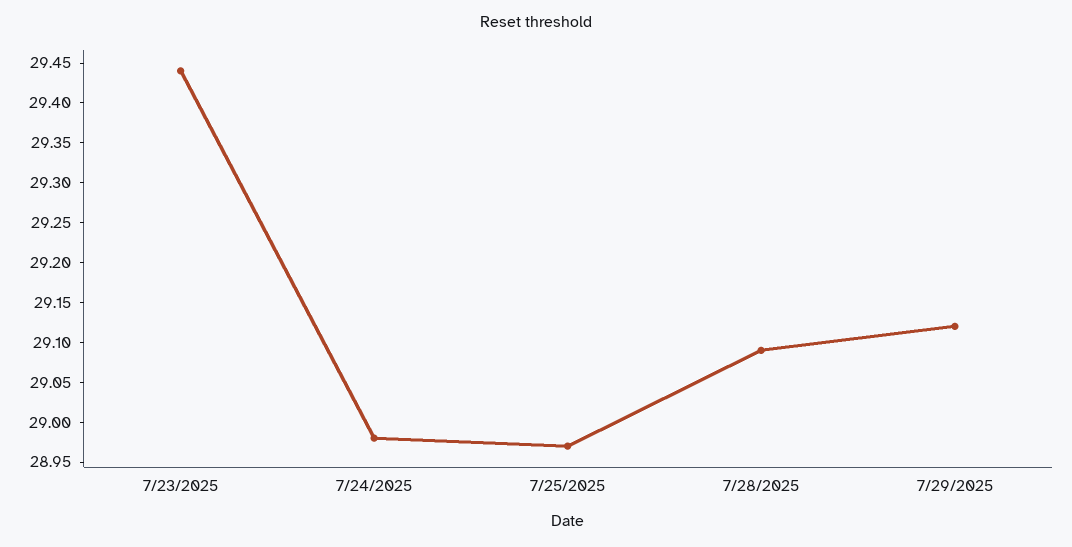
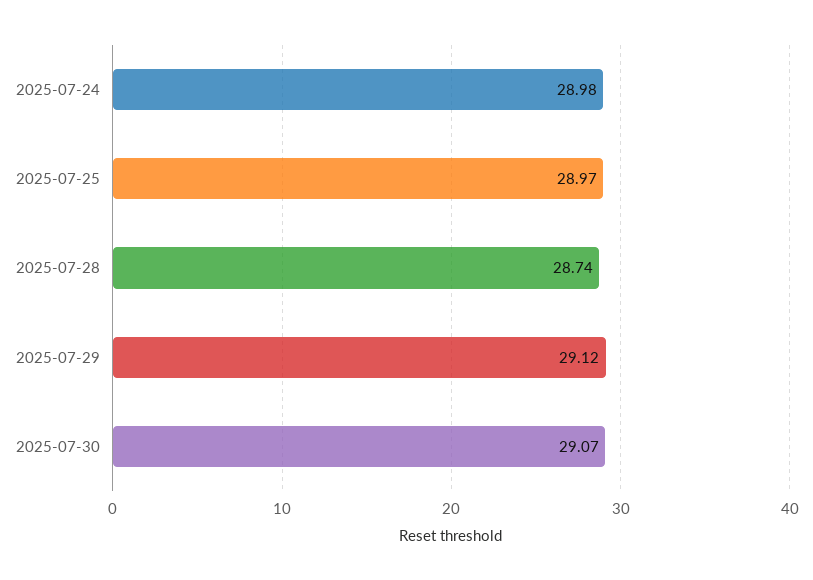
7/23/2025: 29.45 -> none
7/28/2025: 29.1 -> 28.74
2025-07-30: none -> 29.07

